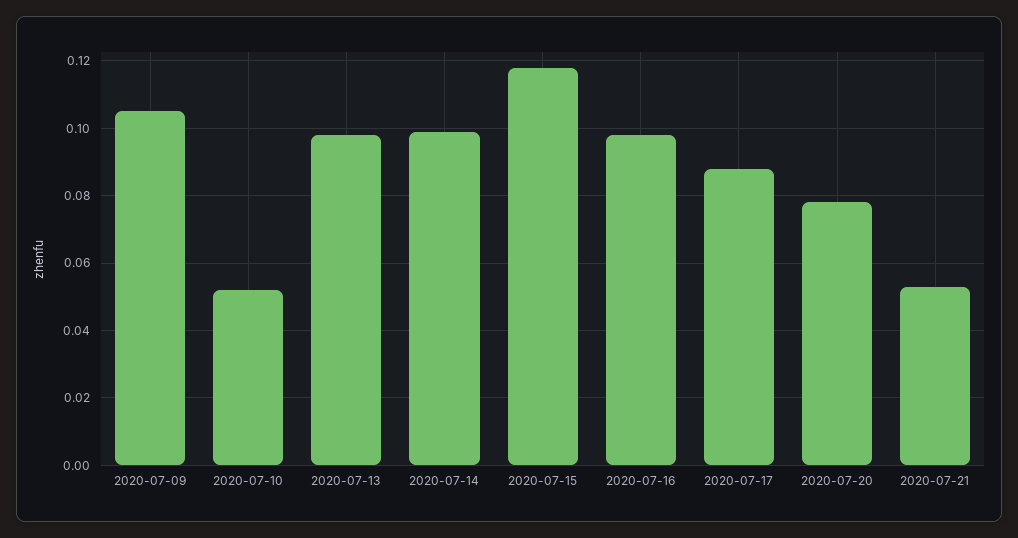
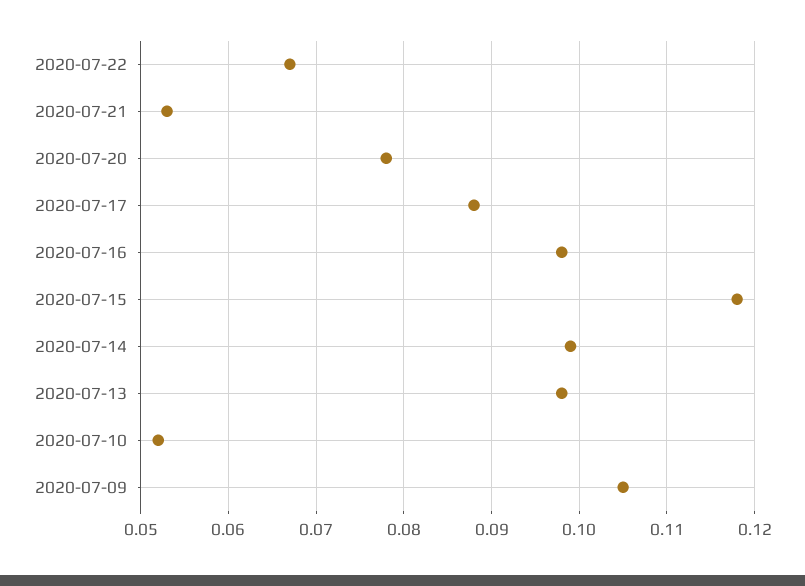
2020-07-22: none -> 0.067

